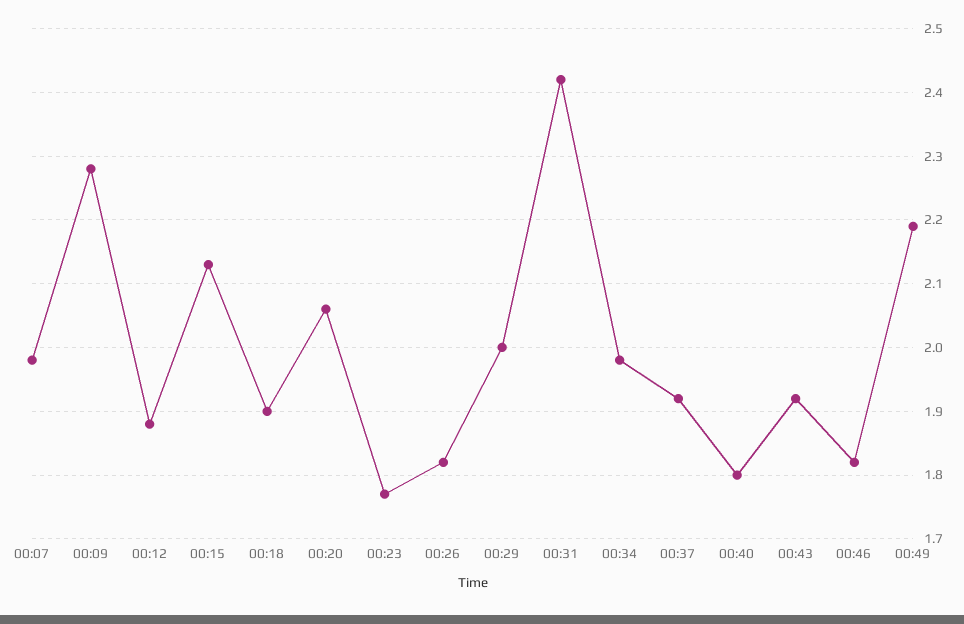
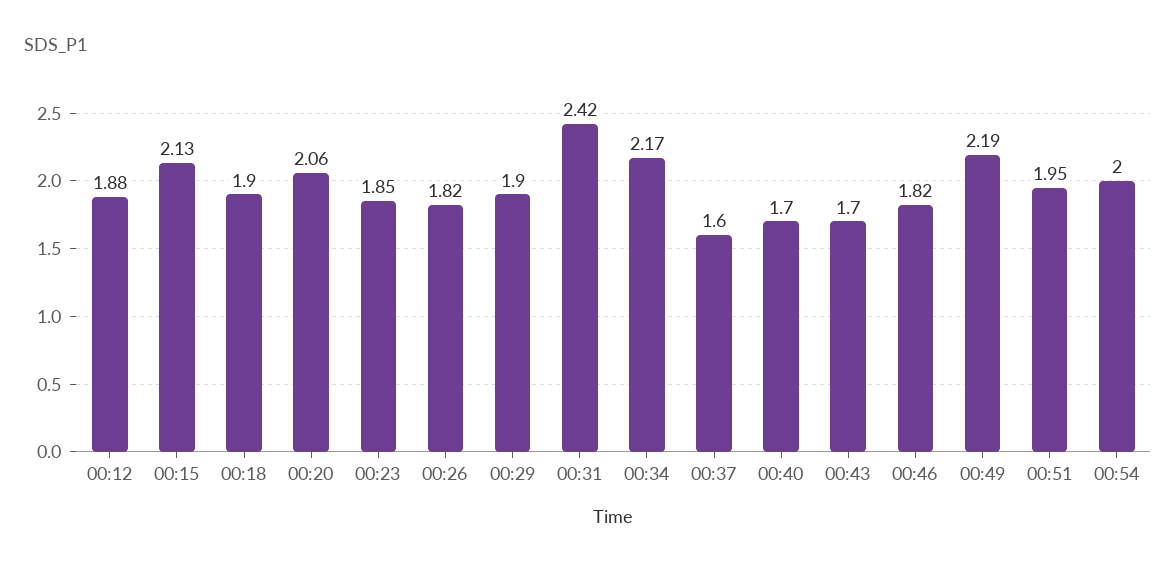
00:07: 1.98 -> none
00:09: 2.28 -> none
00:23: 1.77 -> 1.85
00:29: 2 -> 1.9
00:34: 1.98 -> 2.17
00:37: 1.92 -> 1.6
00:40: 1.8 -> 1.7
00:43: 1.92 -> 1.7
00:51: none -> 1.95
00:54: none -> 2

